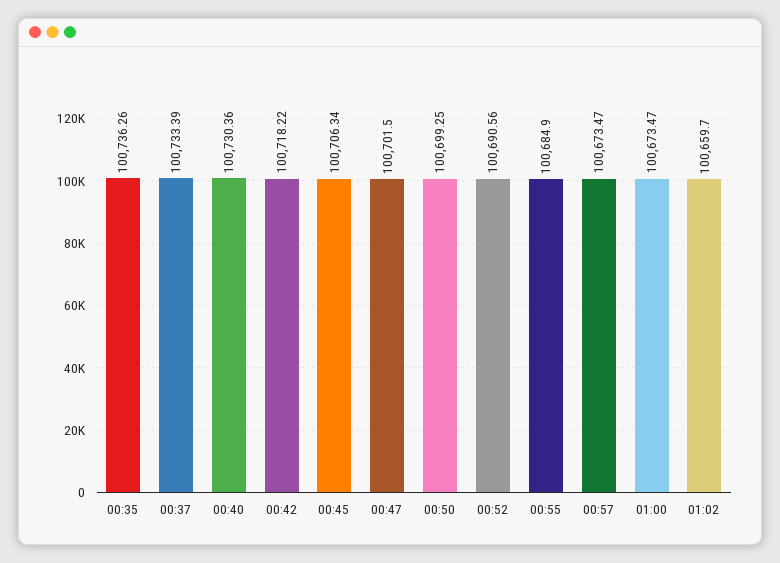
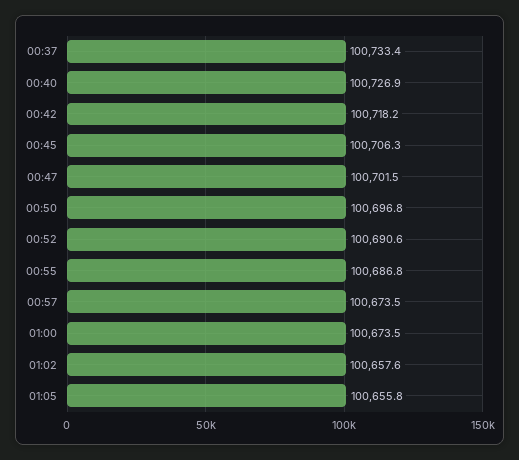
00:35: 100736.26 -> none
00:40: 100730.36 -> 100726.9
00:50: 100699.25 -> 100696.8
00:55: 100684.9 -> 100686.8
01:02: 100659.7 -> 100657.6
01:05: none -> 100655.8

